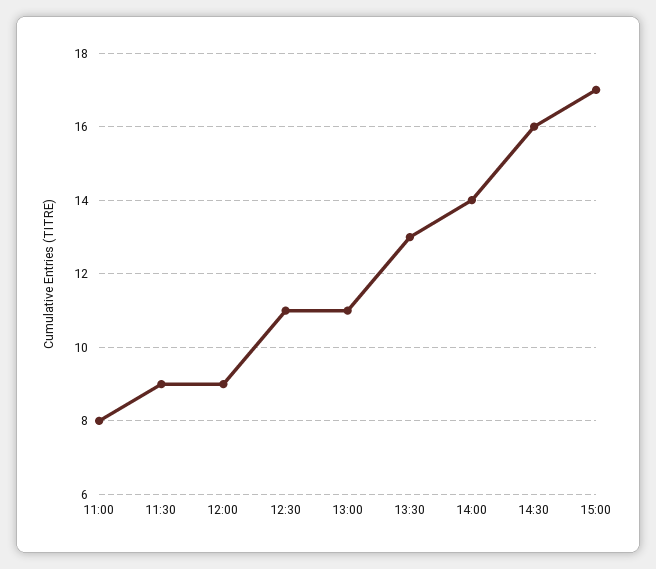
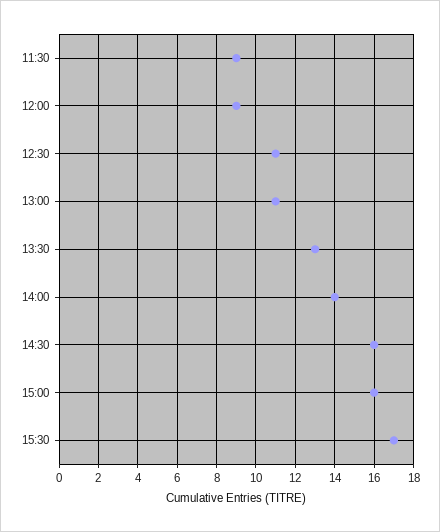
11:00: 8 -> none
15:00: 17 -> 16
15:30: none -> 17

